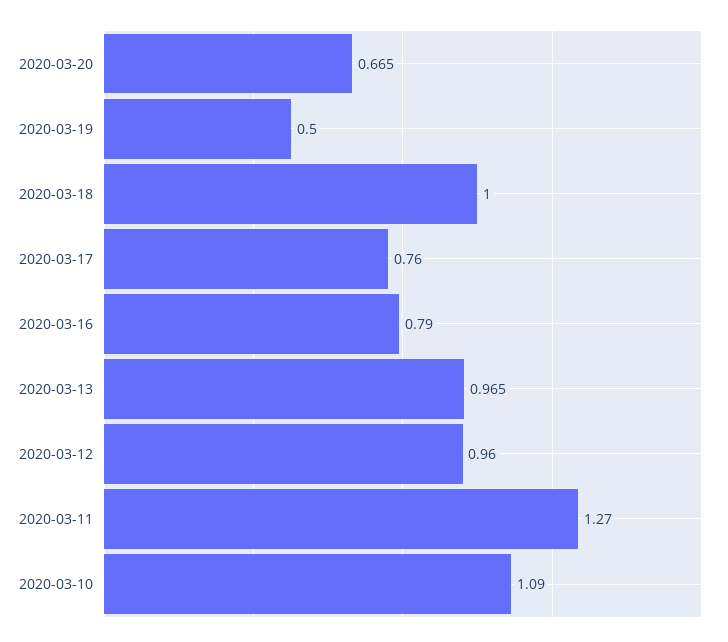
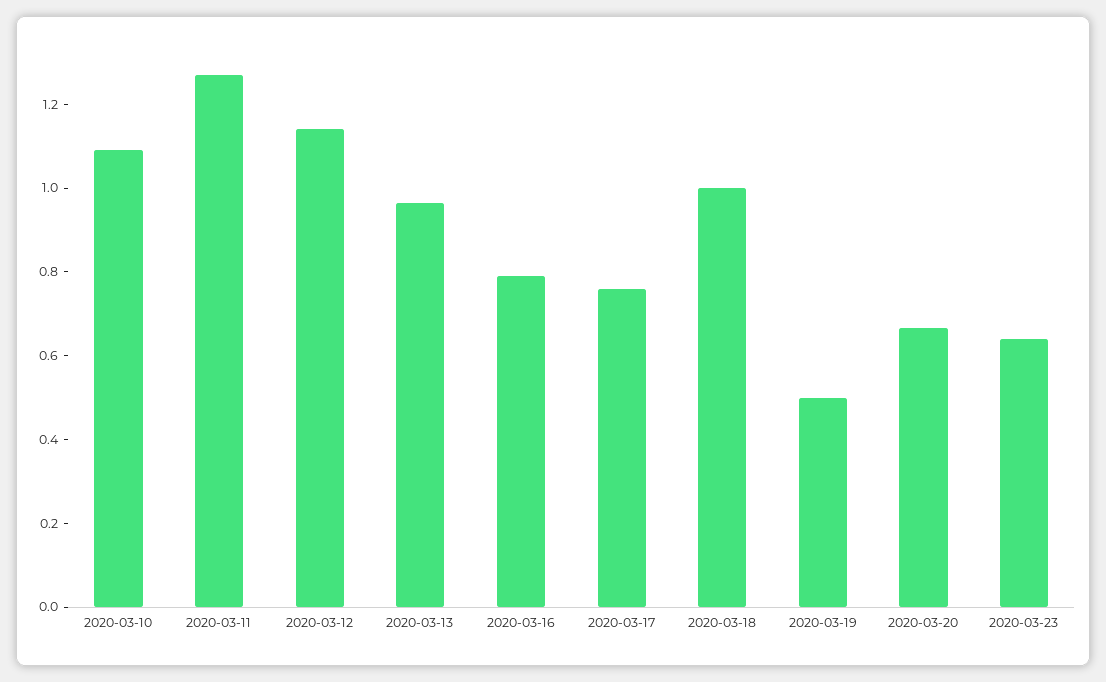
2020-03-12: 0.96 -> 1.15
2020-03-23: none -> 0.65

